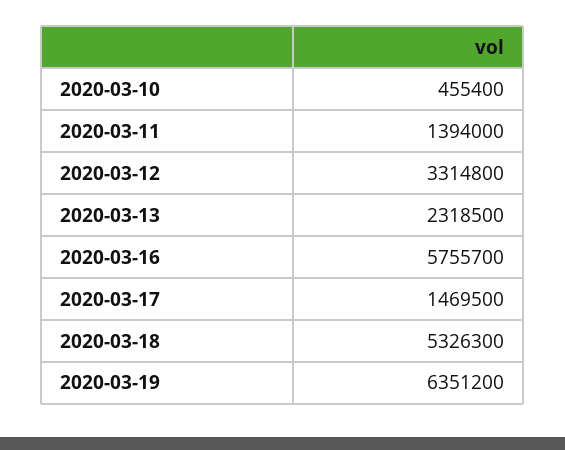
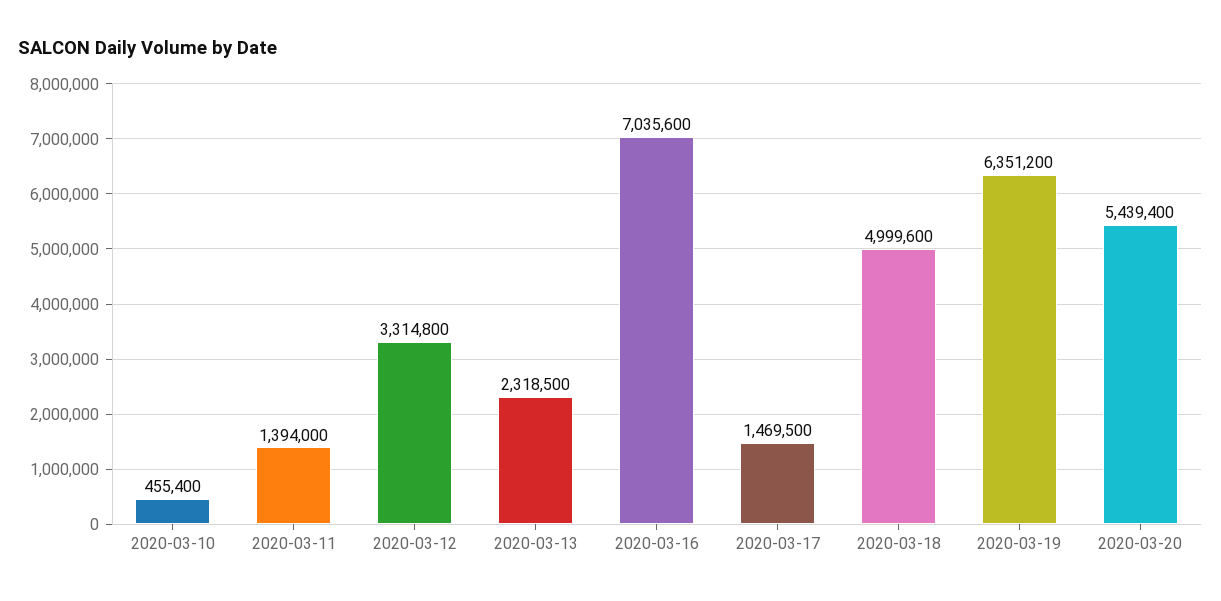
2020-03-16: 5755700 -> 7035600
2020-03-18: 5326300 -> 4999600
2020-03-20: none -> 5439400

